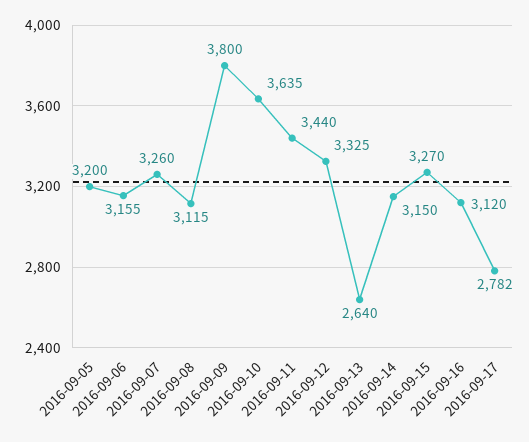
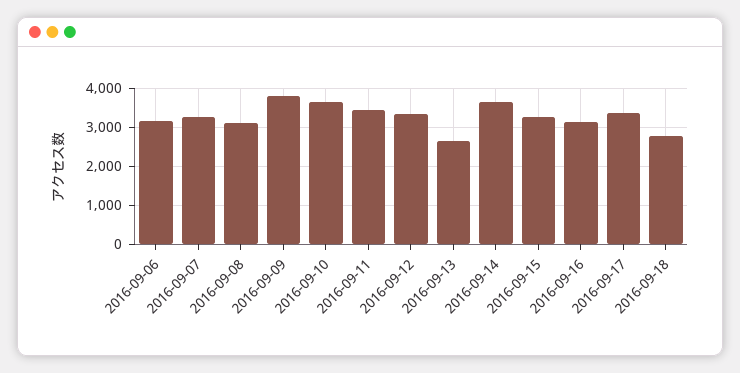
2016-09-05: 3200 -> none
2016-09-14: 3150 -> 3600
2016-09-17: 2782 -> 3400
2016-09-18: none -> 2800

